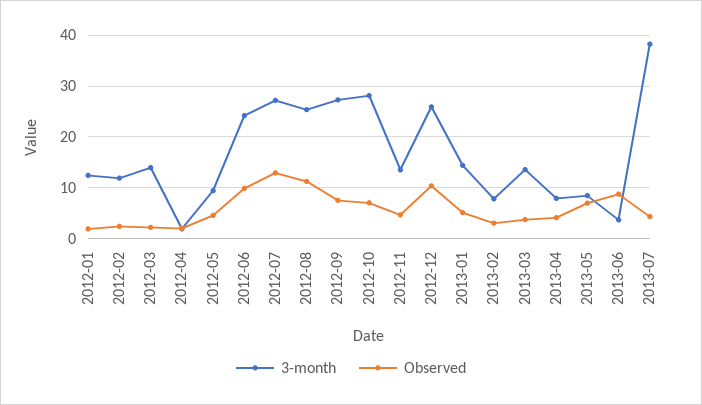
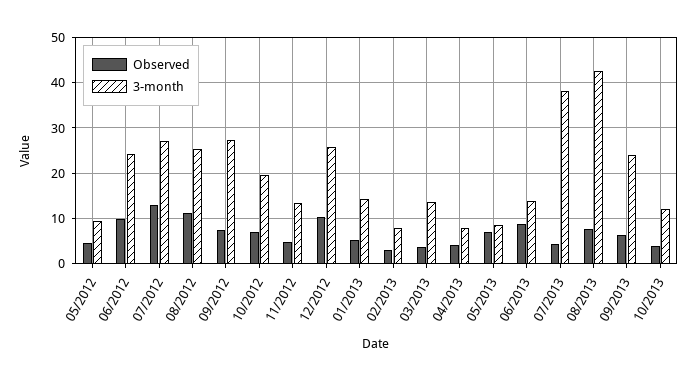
3-month, 2012-01: 12 -> none
Observed, 2012-01: 2 -> none
3-month, 2012-02: 12 -> none
Observed, 2012-02: 2 -> none
3-month, 2012-03: 14 -> none
Observed, 2012-03: 2 -> none
3-month, 2012-04: 2 -> none
Observed, 2012-04: 2 -> none
3-month, 2012-10: 28 -> 20
3-month, 2013-06: 4 -> 14
Observed, 08/2013: none -> 8
3-month, 08/2013: none -> 42
Observed, 09/2013: none -> 6
3-month, 09/2013: none -> 24
Observed, 10/2013: none -> 4
3-month, 10/2013: none -> 12

